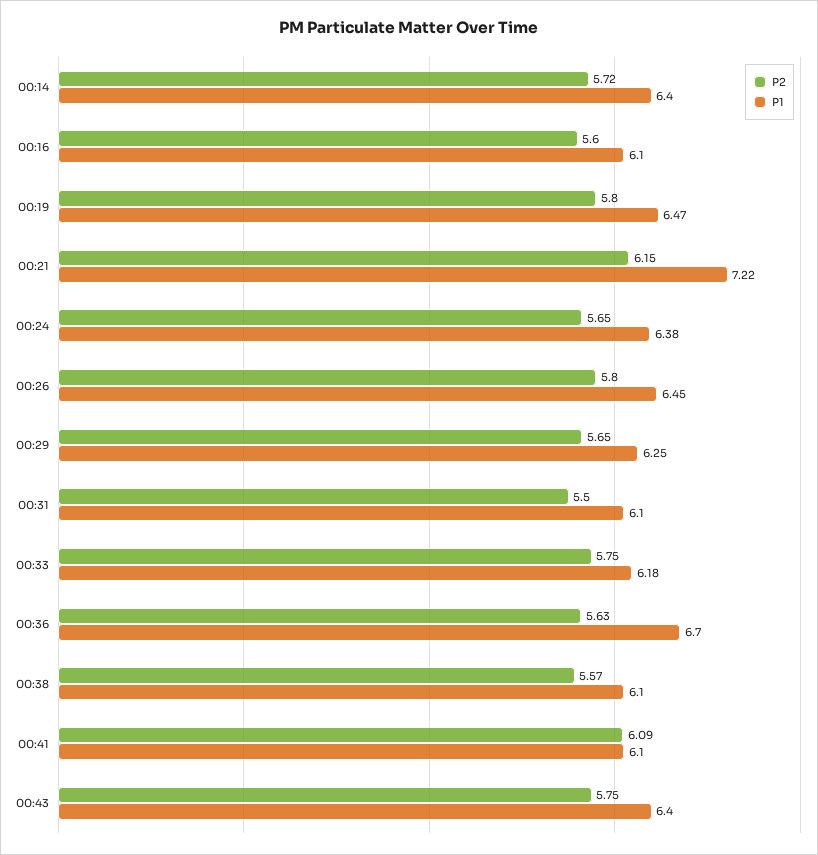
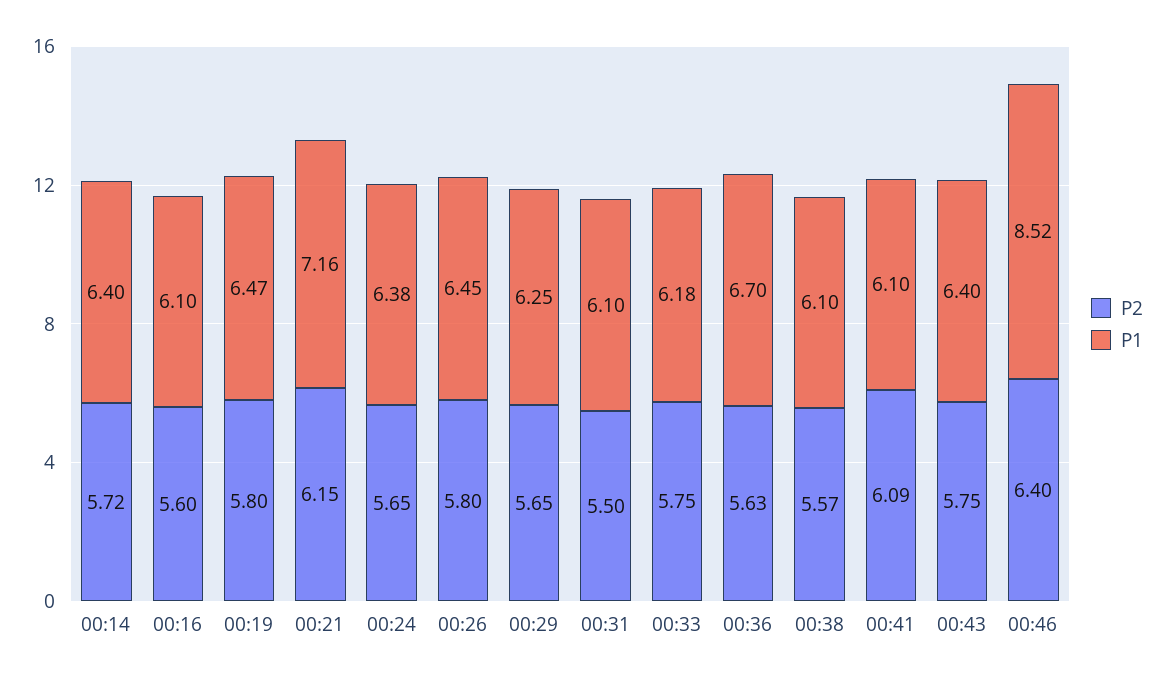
P1, 00:21: 7.22 -> 7.16
P2, 00:46: none -> 6.4
P1, 00:46: none -> 8.52

